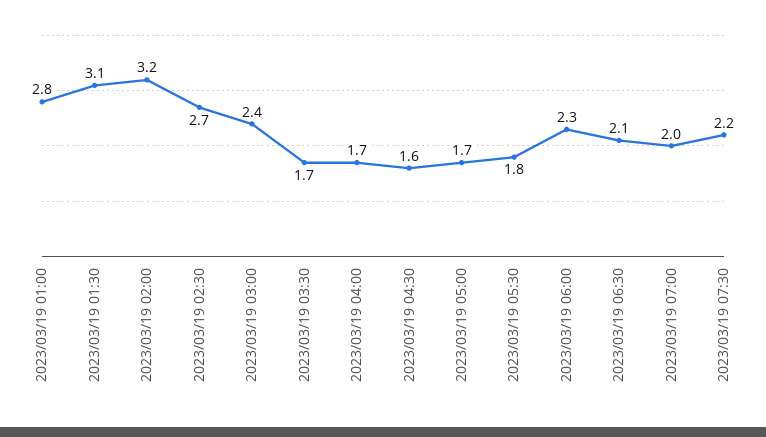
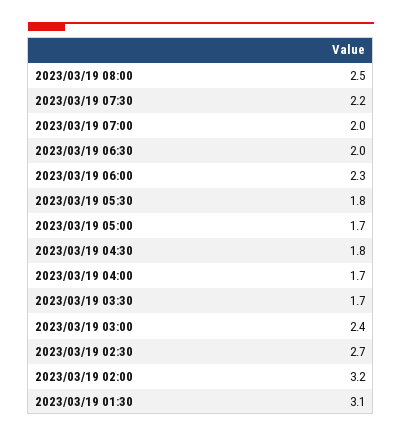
2023/03/19 01:00: 2.8 -> none
2023/03/19 04:30: 1.6 -> 1.8
2023/03/19 06:30: 2.1 -> 2
2023/03/19 08:00: none -> 2.5

